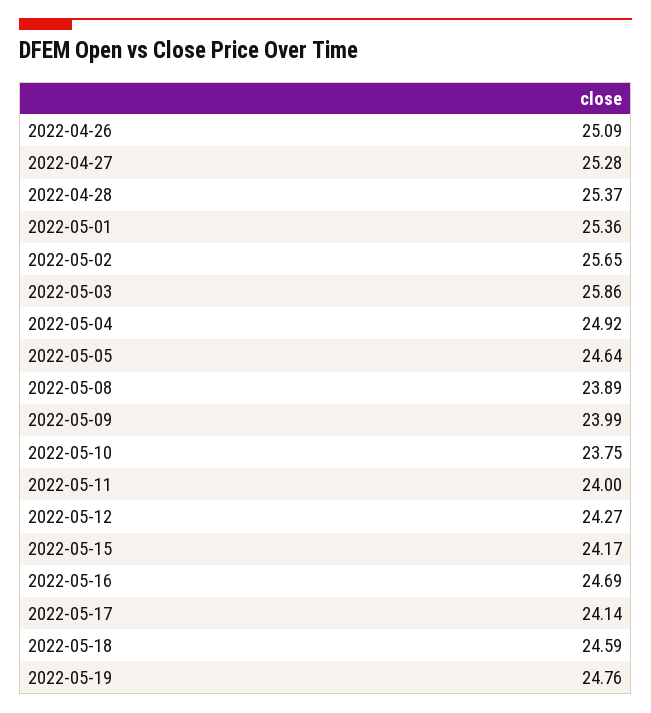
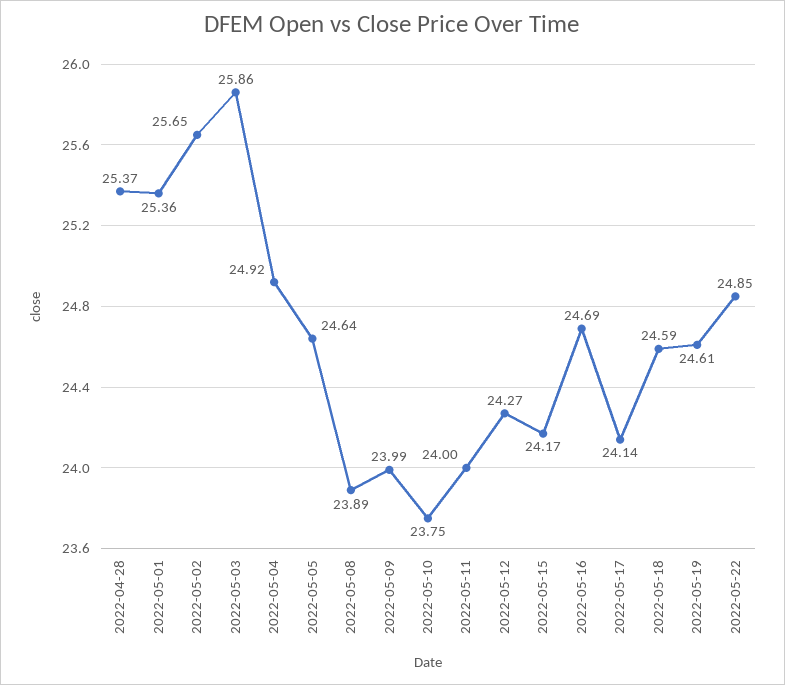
2022-04-26: 25.09 -> none
2022-04-27: 25.28 -> none
2022-05-19: 24.76 -> 24.61
2022-05-22: none -> 24.85

